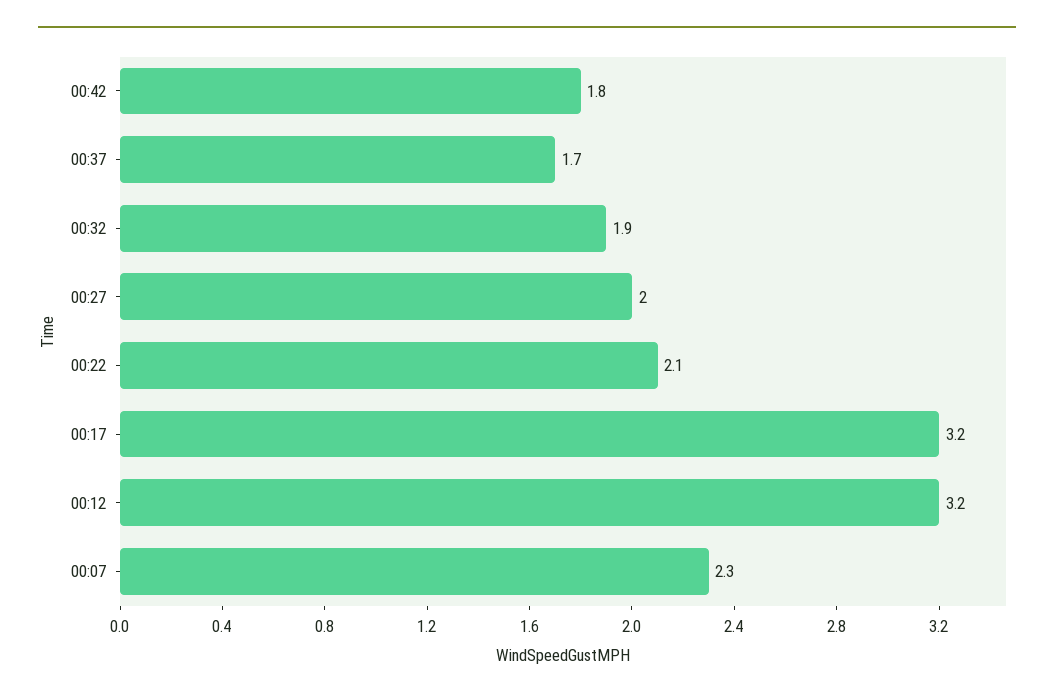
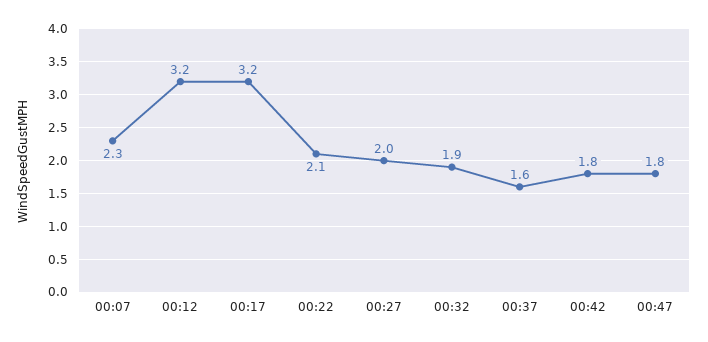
00:37: 1.7 -> 1.6
00:47: none -> 1.8

